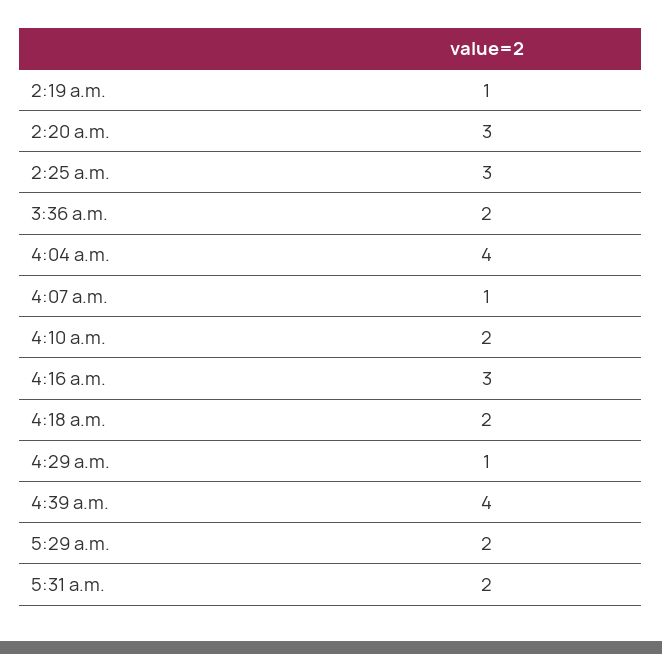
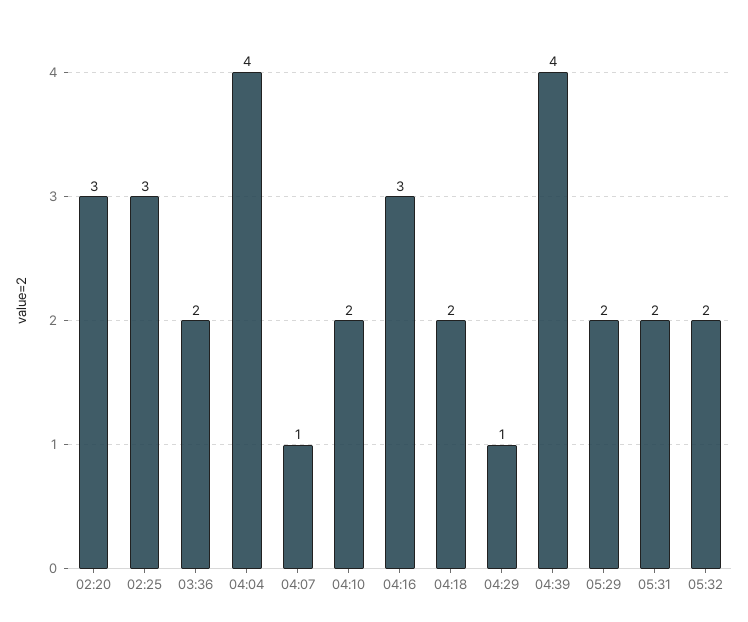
2:19 a.m.: 1 -> none
05:32: none -> 2

